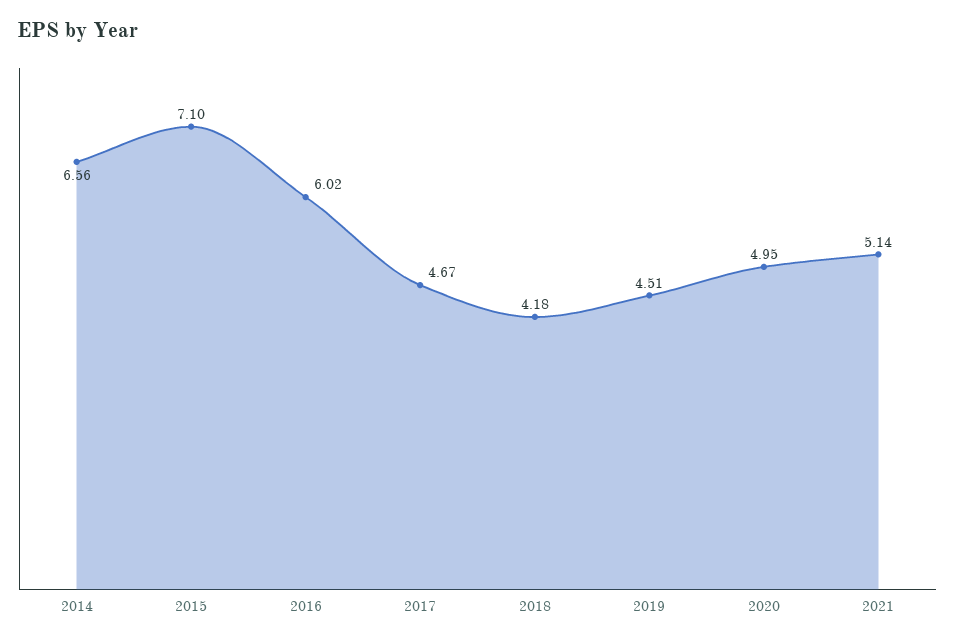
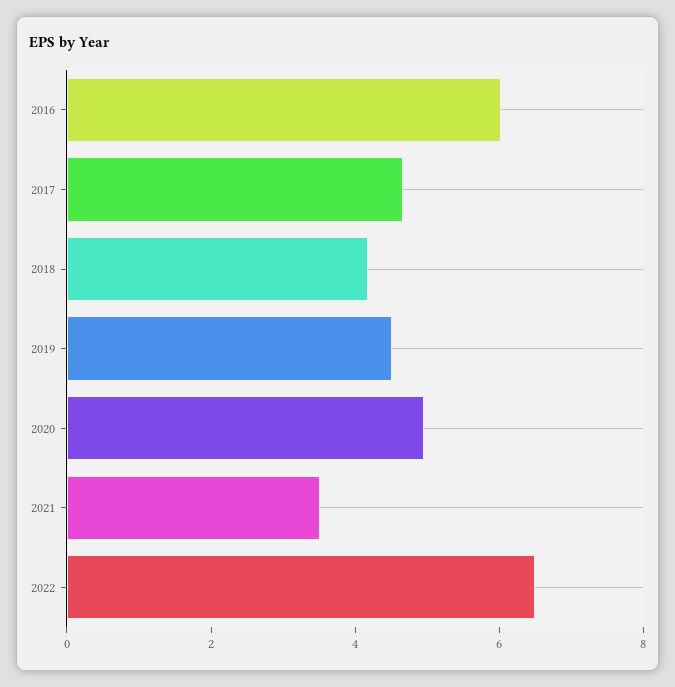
2014: 6.56 -> none
2015: 7.1 -> none
2021: 5.14 -> 3.5
2022: none -> 6.5

